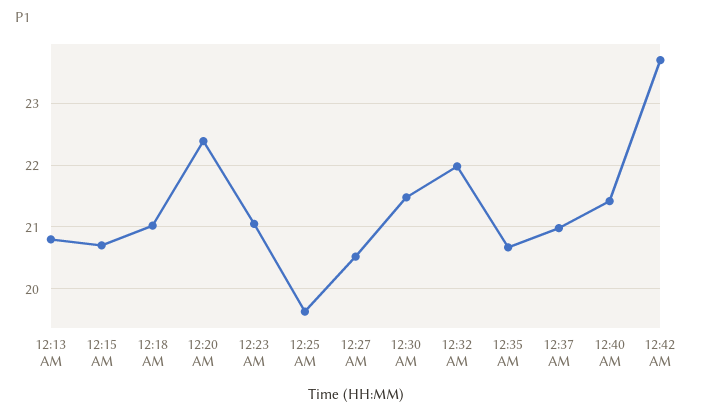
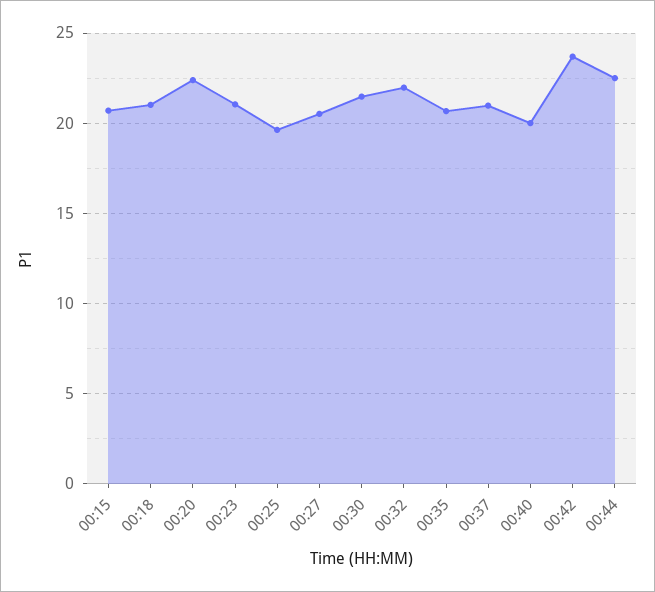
12:13 AM: 20.8 -> none
12:40 AM: 21.4 -> 20
00:44: none -> 22.5

